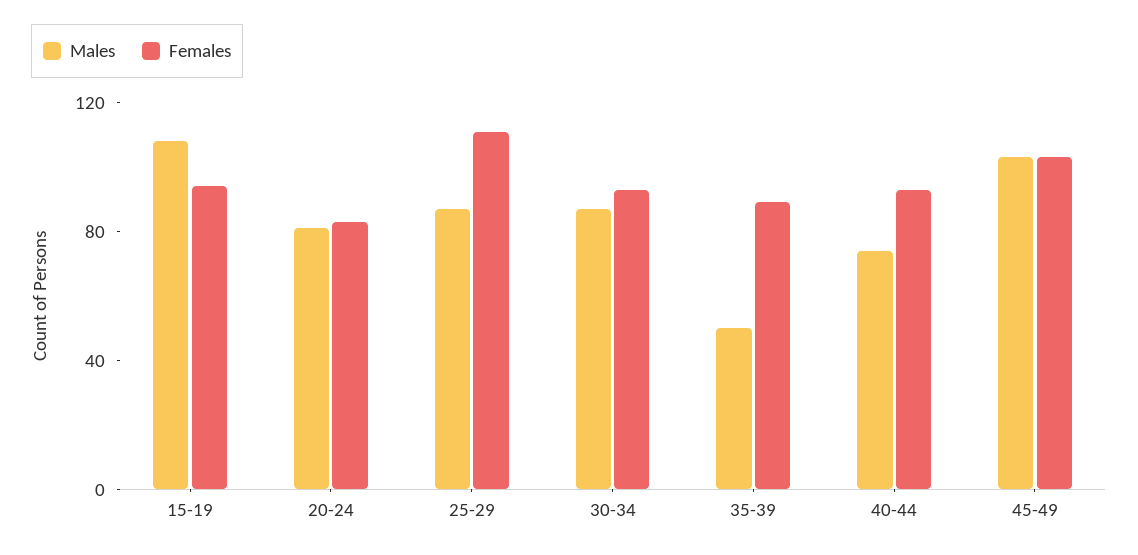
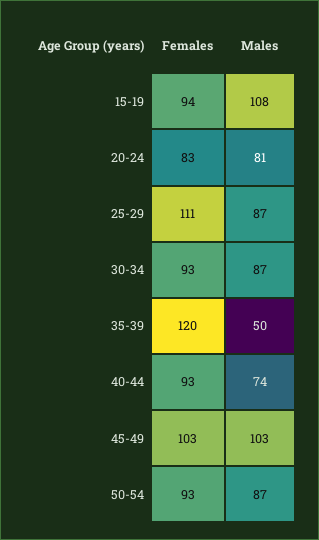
Females, 35-39: 90 -> 120
Females, 50-54: none -> 93
Males, 50-54: none -> 87

